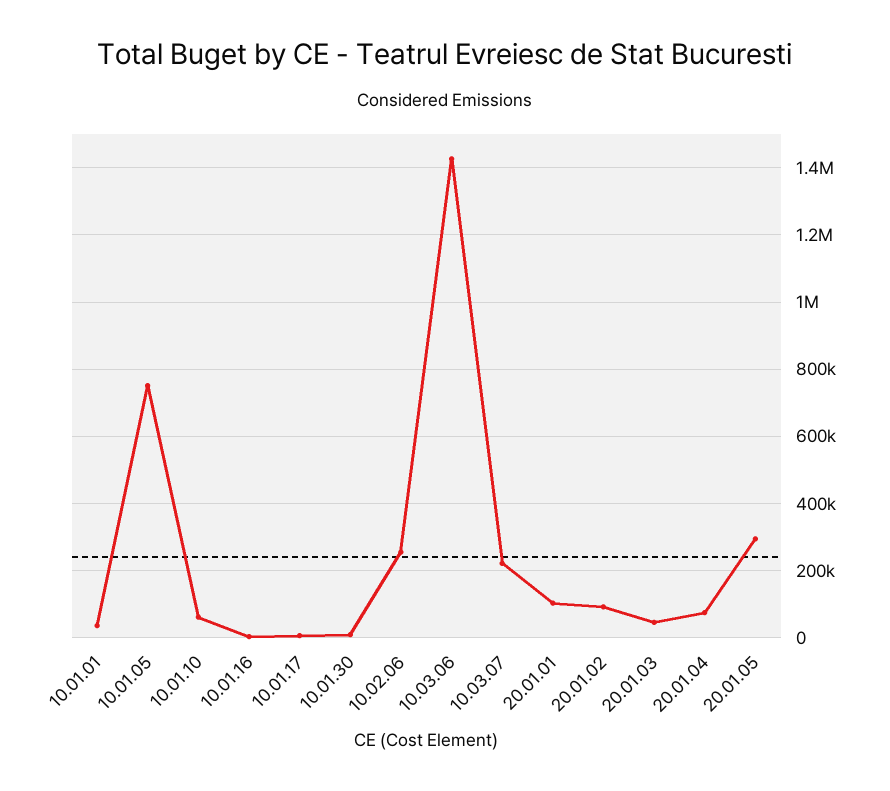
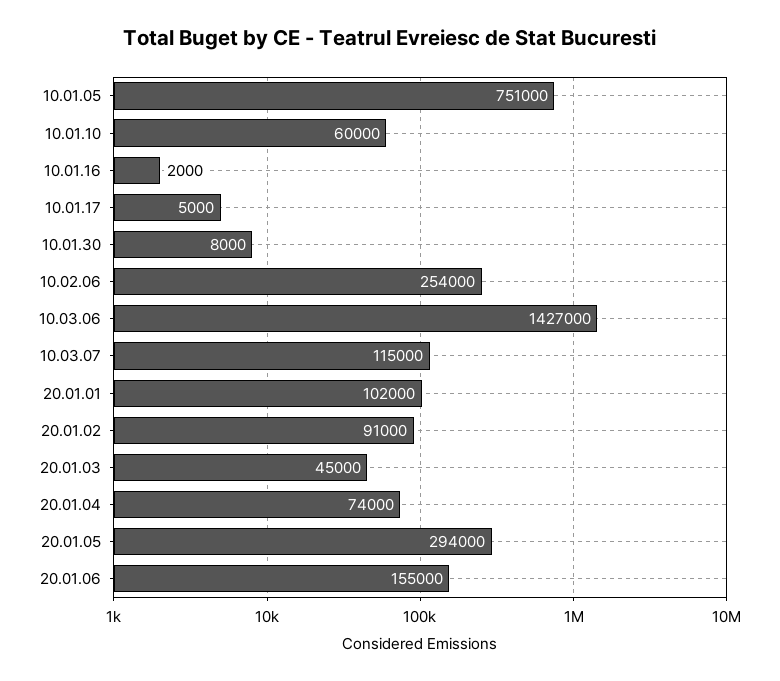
10.01.01: 40000 -> none
10.03.07: 220000 -> 115000
20.01.06: none -> 155000

